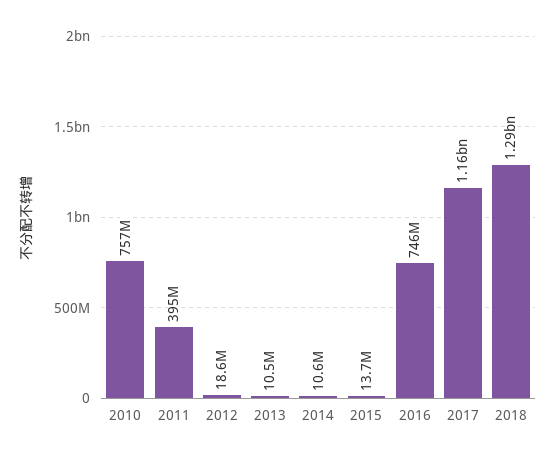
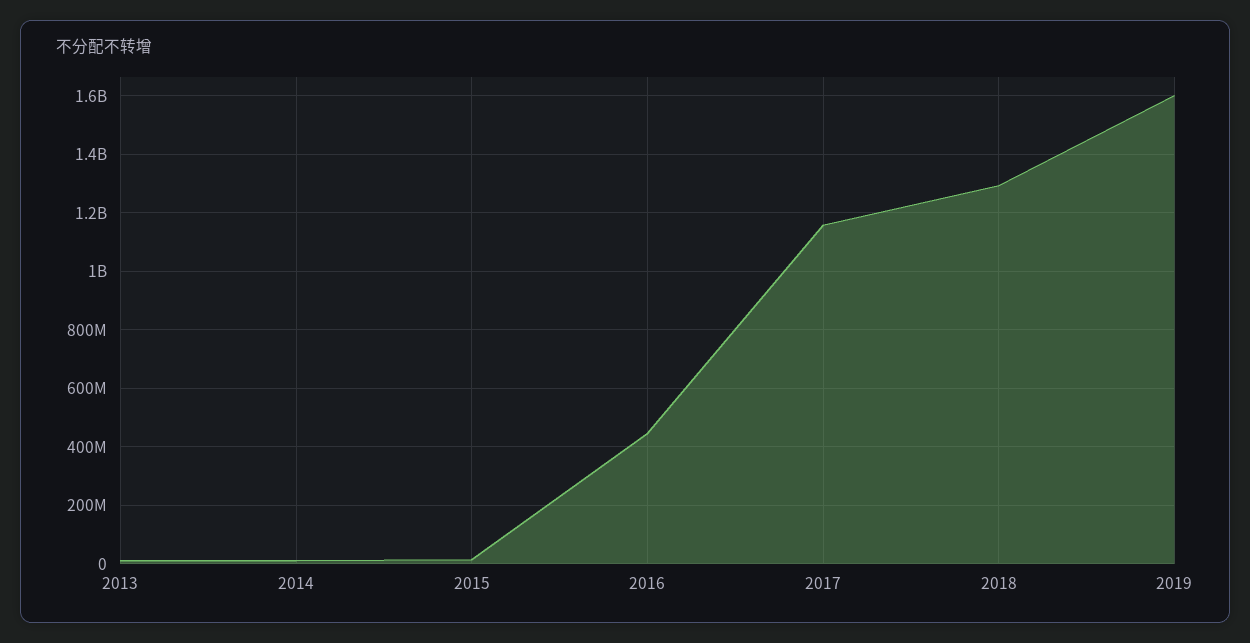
2010: 757000000 -> none
2011: 395000000 -> none
2012: 18600000 -> none
2016: 746000000 -> 450000000
2019: none -> 1600000000

